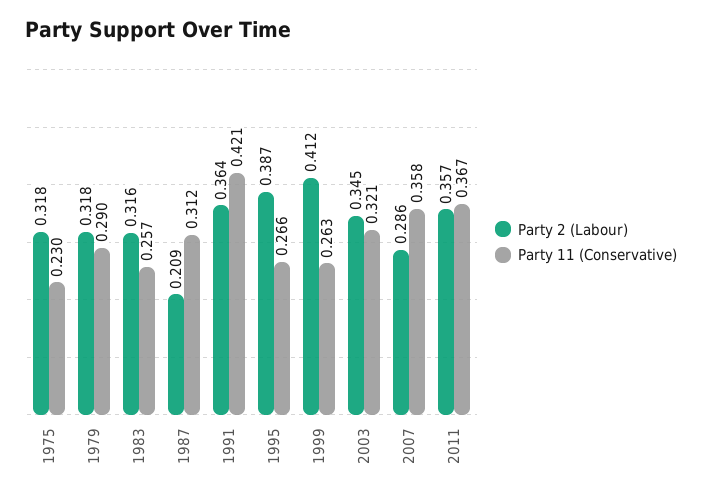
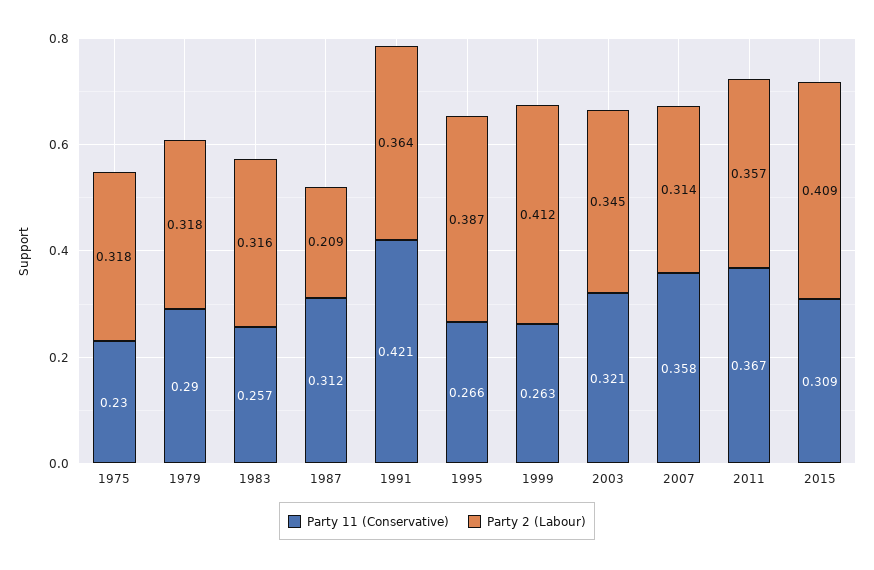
Party 2 (Labour), 2007: 0.286 -> 0.314
Party 11 (Conservative), 2015: none -> 0.309
Party 2 (Labour), 2015: none -> 0.409

